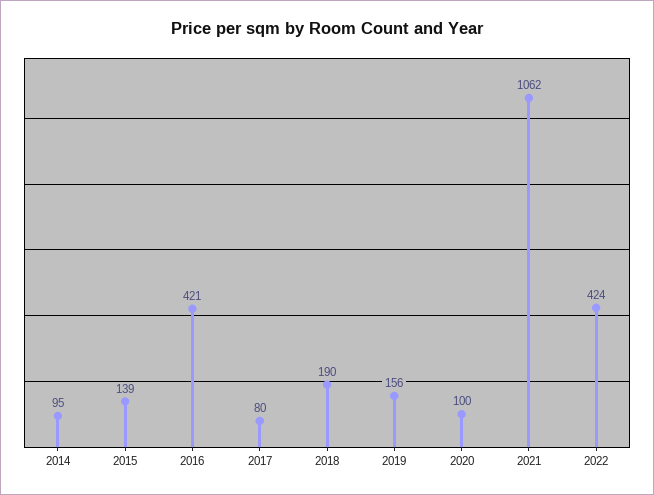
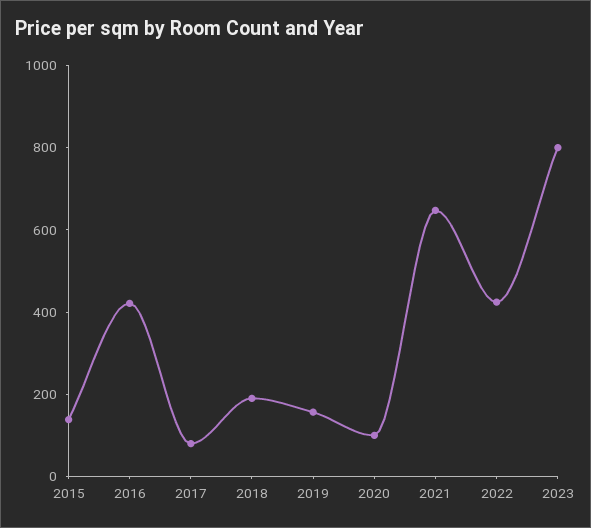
2014: 95 -> none
2021: 1062 -> 650
2023: none -> 800

